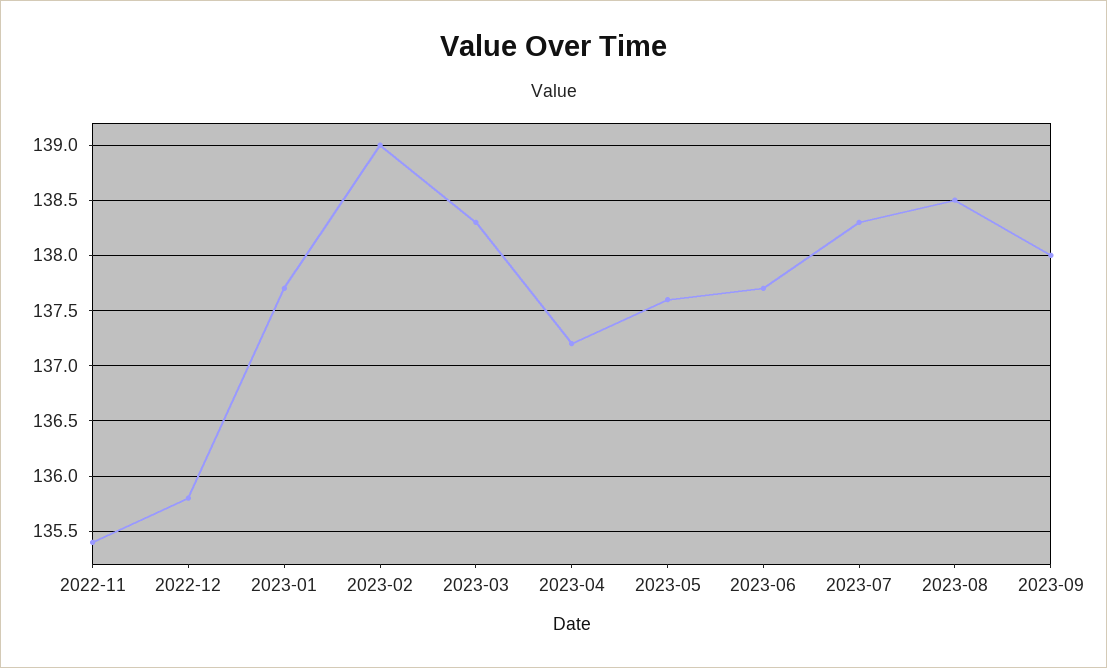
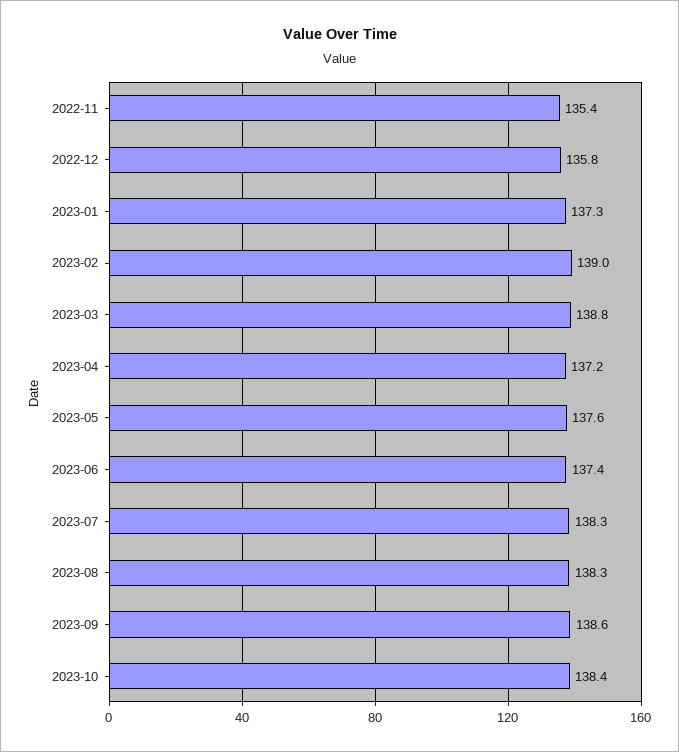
2023-01: 137.7 -> 137.3
2023-03: 138.3 -> 138.8
2023-06: 137.7 -> 137.4
2023-08: 138.5 -> 138.3
2023-09: 138 -> 138.6
2023-10: none -> 138.4

